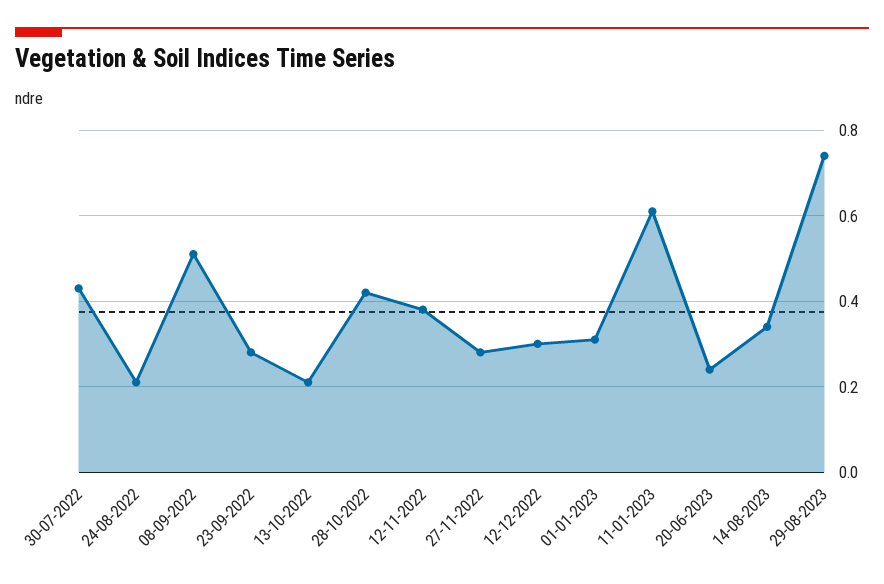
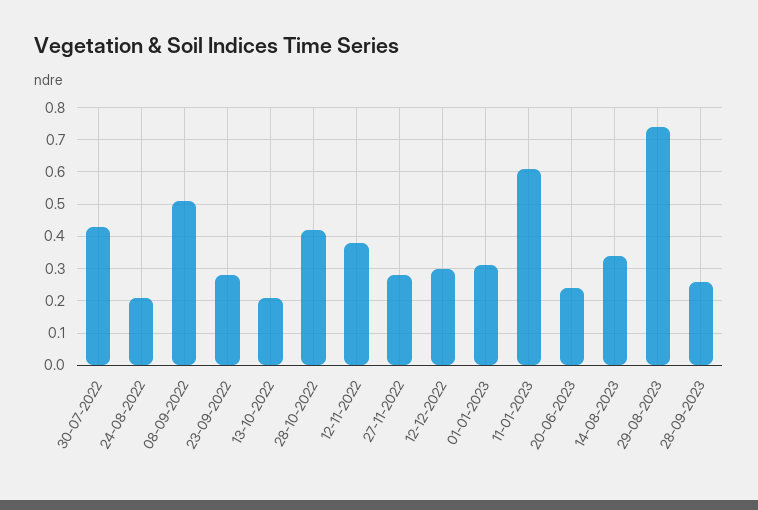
28-09-2023: none -> 0.25

